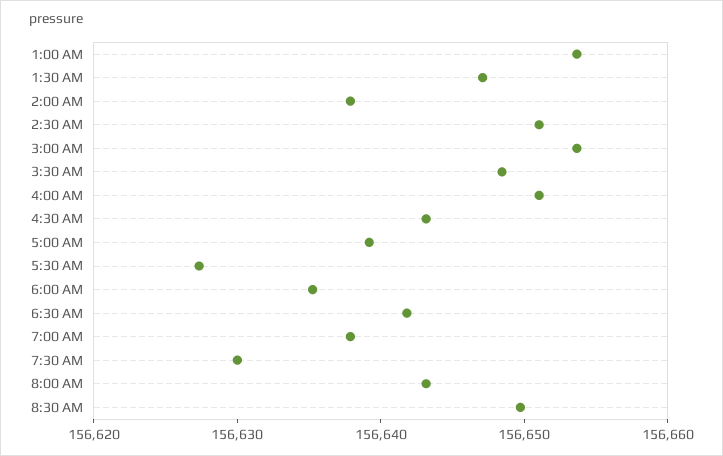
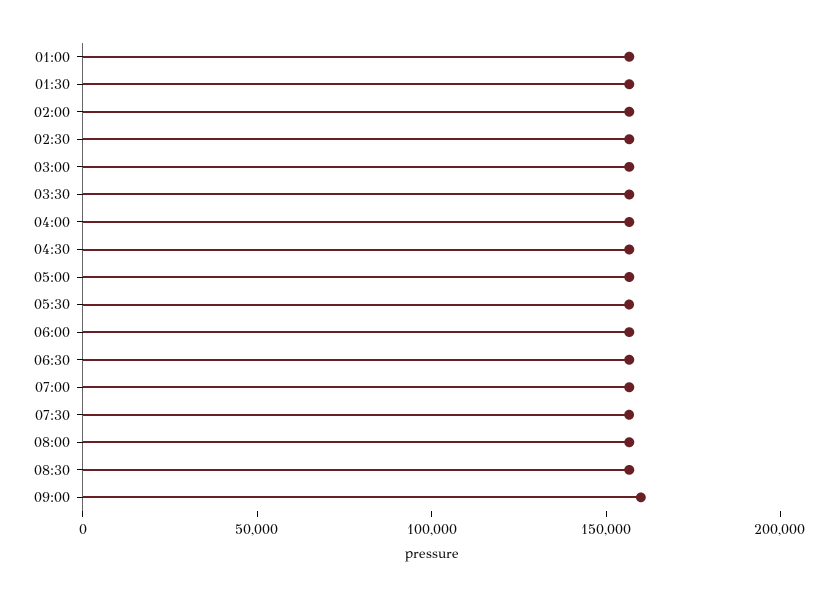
09:00: none -> 160000

